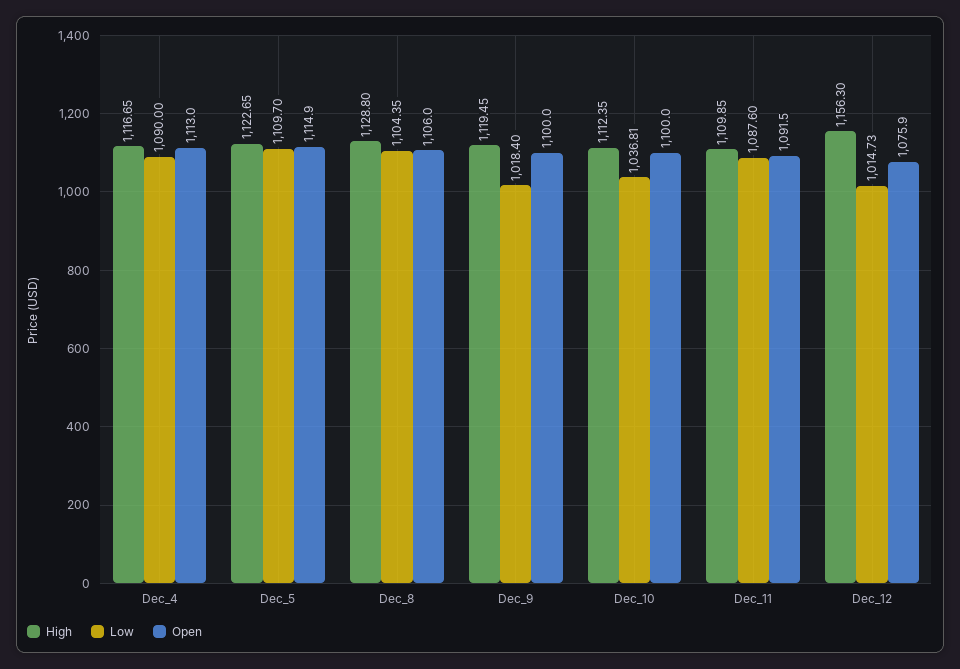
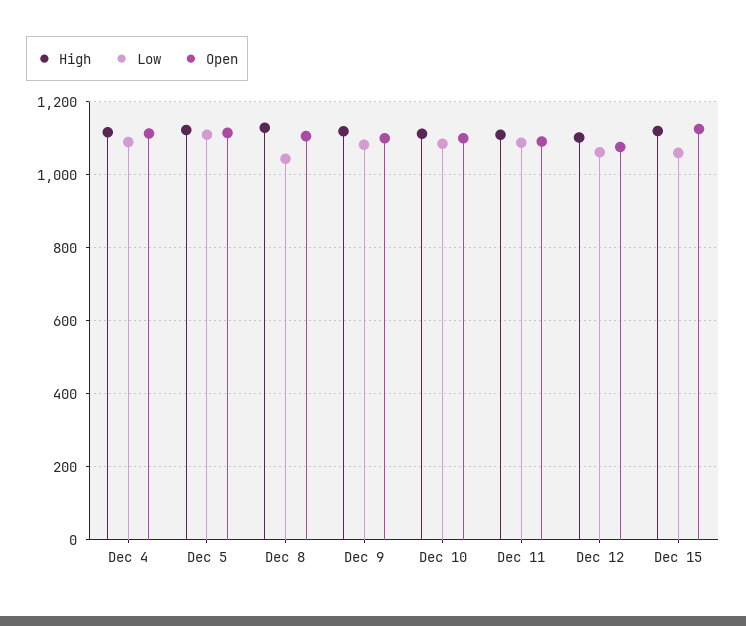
Low, Dec_8: 1104.35 -> 1040
Low, Dec_9: 1018.4 -> 1080
Low, Dec_10: 1036.81 -> 1080
High, Dec_12: 1156.3 -> 1100
Low, Dec_12: 1014.73 -> 1060
High, Dec 15: none -> 1120
Low, Dec 15: none -> 1060
Open, Dec 15: none -> 1120

